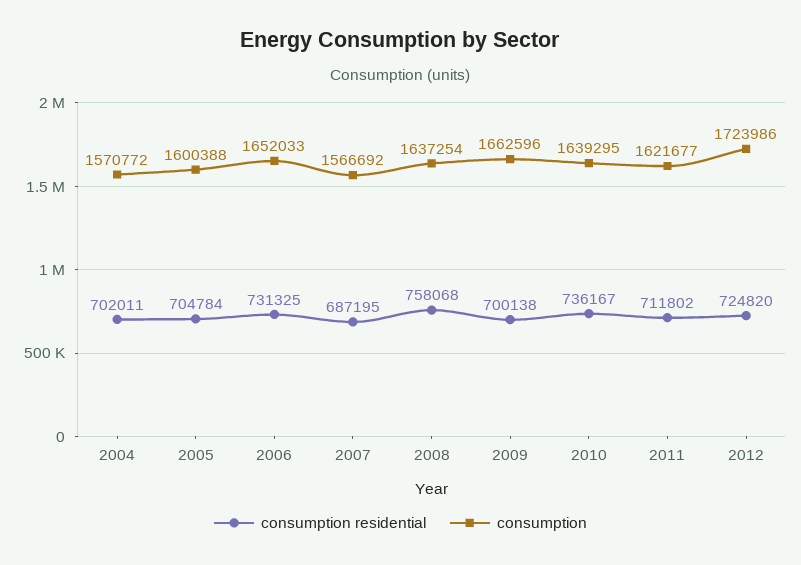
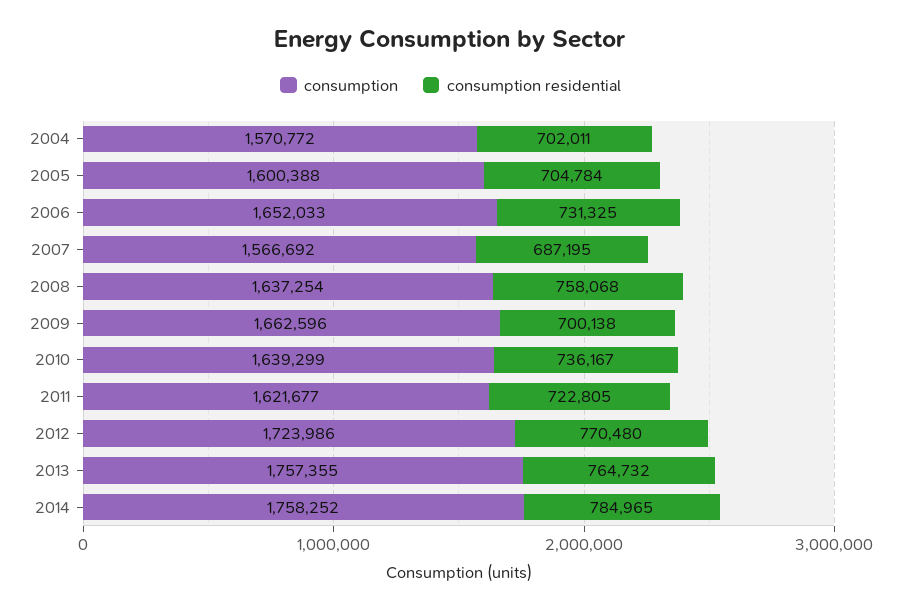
consumption, 2010: 1639295 -> 1639299
consumption residential, 2011: 711802 -> 722805
consumption residential, 2012: 724820 -> 770480
consumption, 2013: none -> 1757355
consumption residential, 2013: none -> 764732
consumption, 2014: none -> 1758252
consumption residential, 2014: none -> 784965

